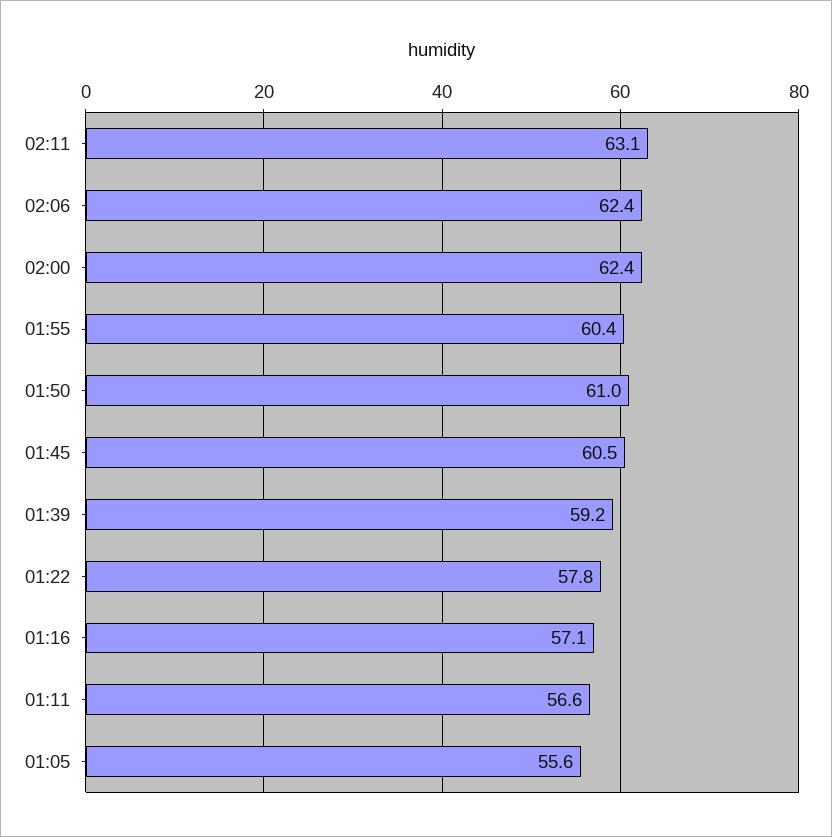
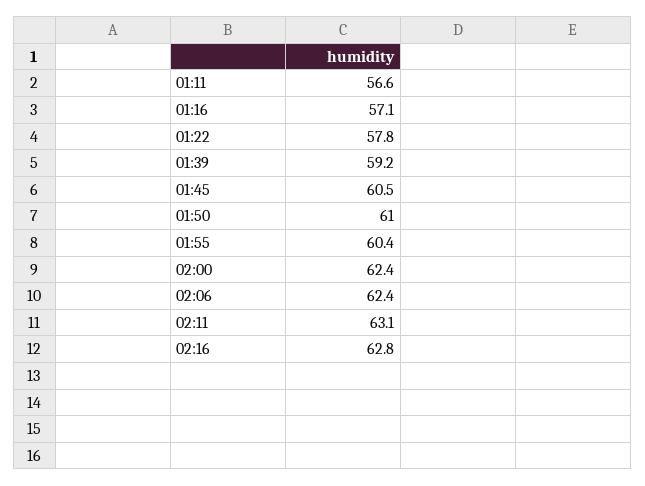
01:05: 55.6 -> none
02:16: none -> 62.8

